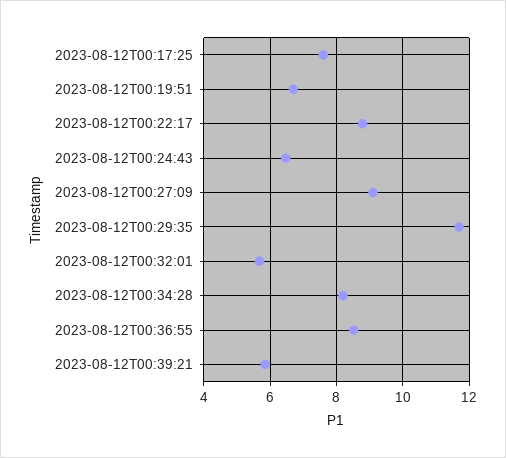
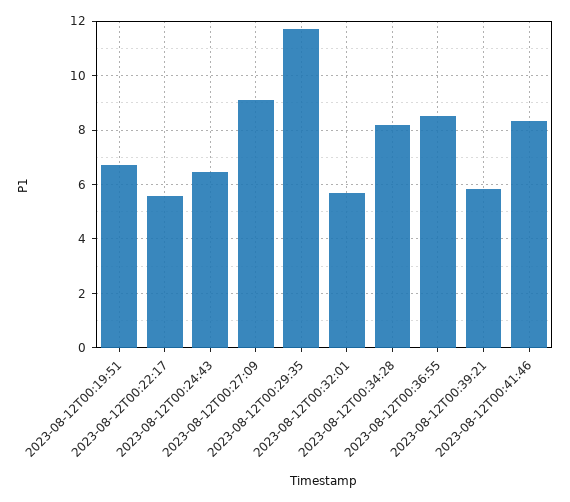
2023-08-12T00:17:25: 7.6 -> none
2023-08-12T00:22:17: 8.8 -> 5.5
2023-08-12T00:41:46: none -> 8.25

